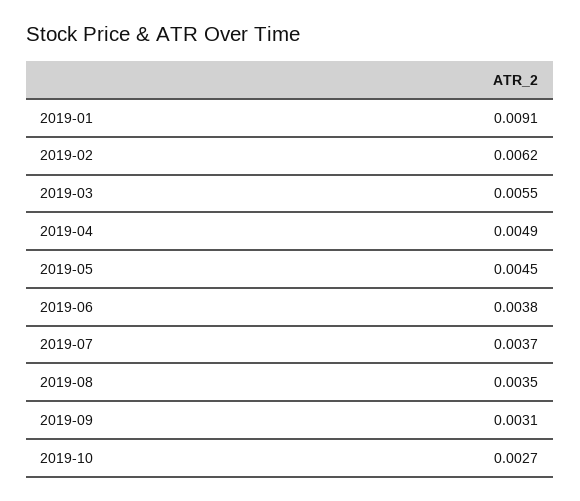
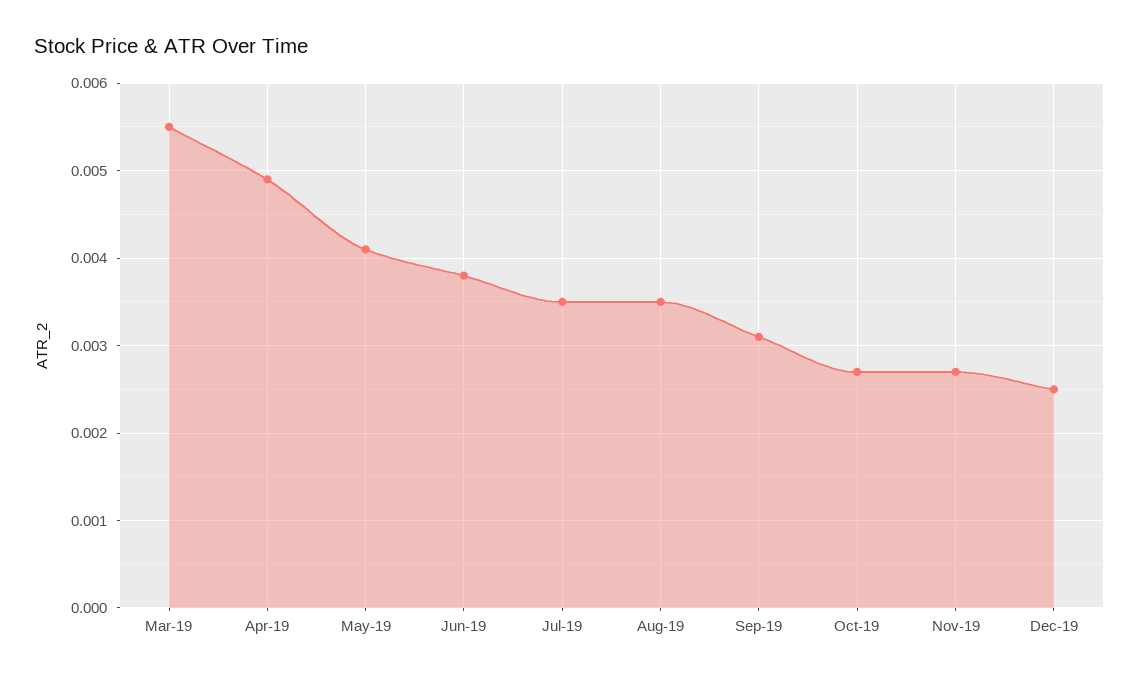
2019-01: 0.0091 -> none
2019-02: 0.0062 -> none
2019-05: 0.0045 -> 0.0041
2019-07: 0.0037 -> 0.0035
Nov-19: none -> 0.0027
Dec-19: none -> 0.0025

